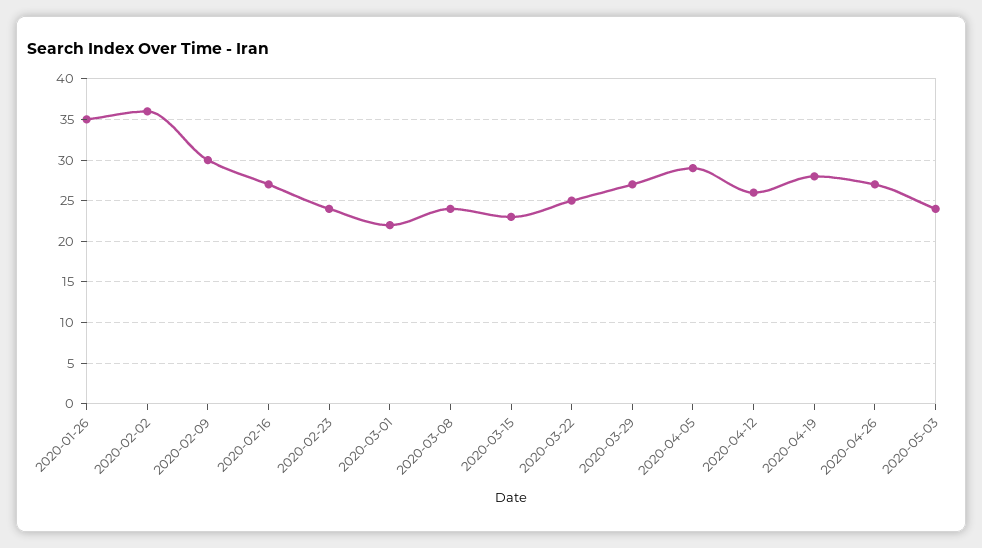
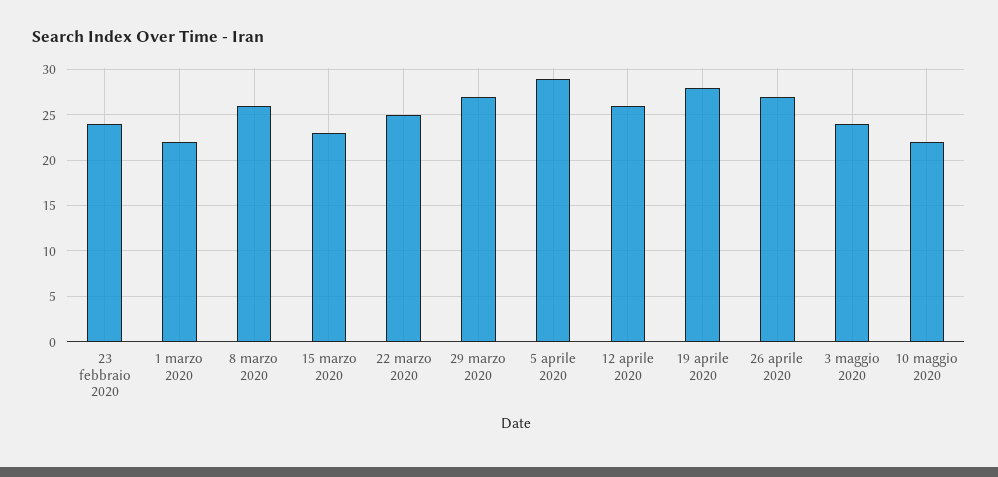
2020-01-26: 35 -> none
2020-02-02: 36 -> none
2020-02-09: 30 -> none
2020-02-16: 27 -> none
2020-03-08: 24 -> 26
10 maggio 2020: none -> 22

